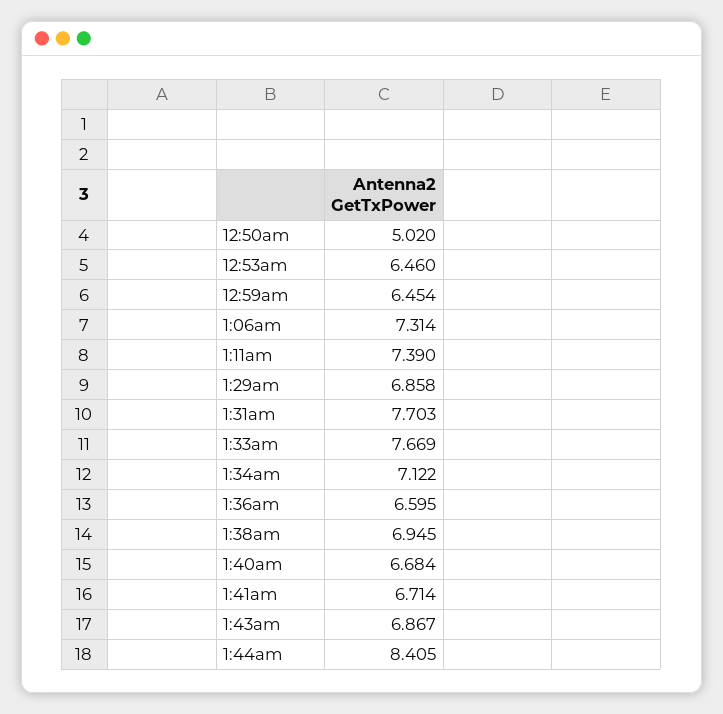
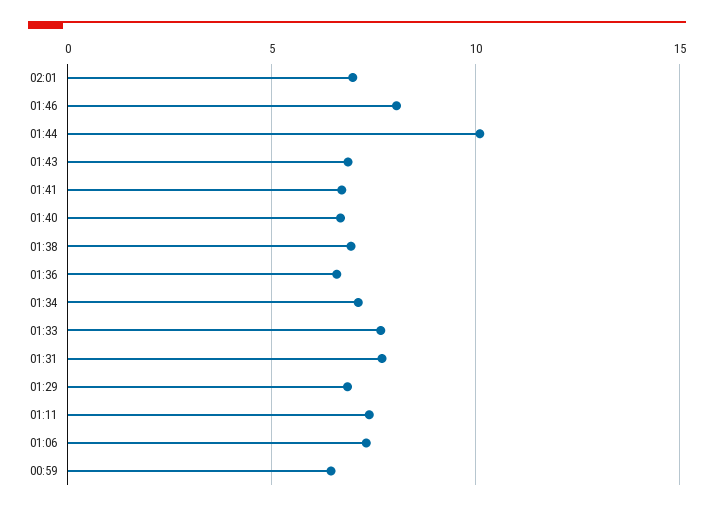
12:50am: 5.02 -> none
12:53am: 6.46 -> none
1:44am: 8.405 -> 10
02:01: none -> 7
01:46: none -> 8

